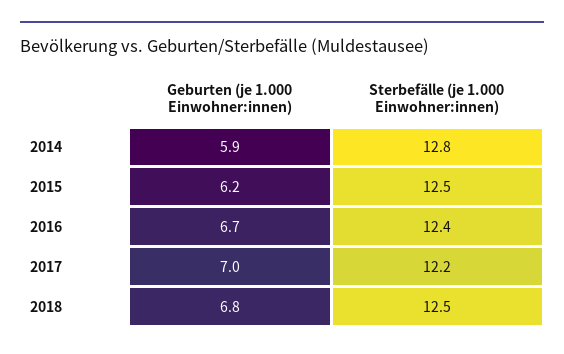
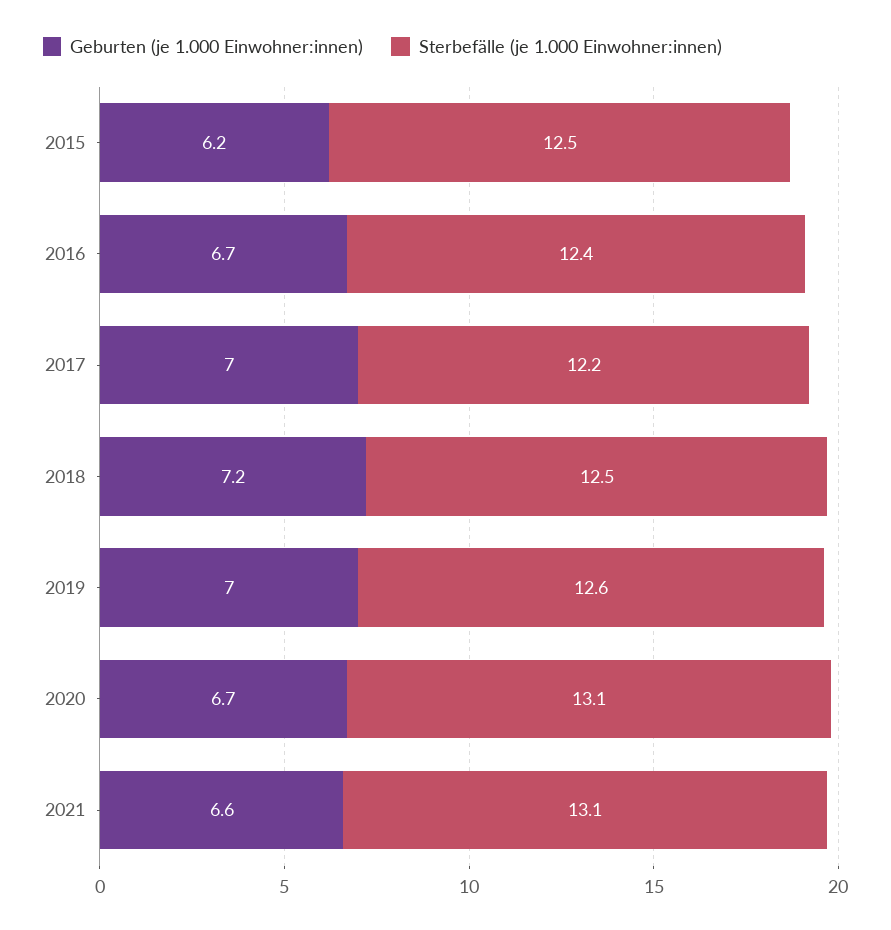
Geburten (je 1.000 Einwohner:innen), 2014: 5.9 -> none
Sterbefälle (je 1.000 Einwohner:innen), 2014: 12.8 -> none
Geburten (je 1.000 Einwohner:innen), 2018: 6.8 -> 7.2
Geburten (je 1.000 Einwohner:innen), 2019: none -> 7
Sterbefälle (je 1.000 Einwohner:innen), 2019: none -> 12.6
Geburten (je 1.000 Einwohner:innen), 2020: none -> 6.7
Sterbefälle (je 1.000 Einwohner:innen), 2020: none -> 13.1
Geburten (je 1.000 Einwohner:innen), 2021: none -> 6.6
Sterbefälle (je 1.000 Einwohner:innen), 2021: none -> 13.1

